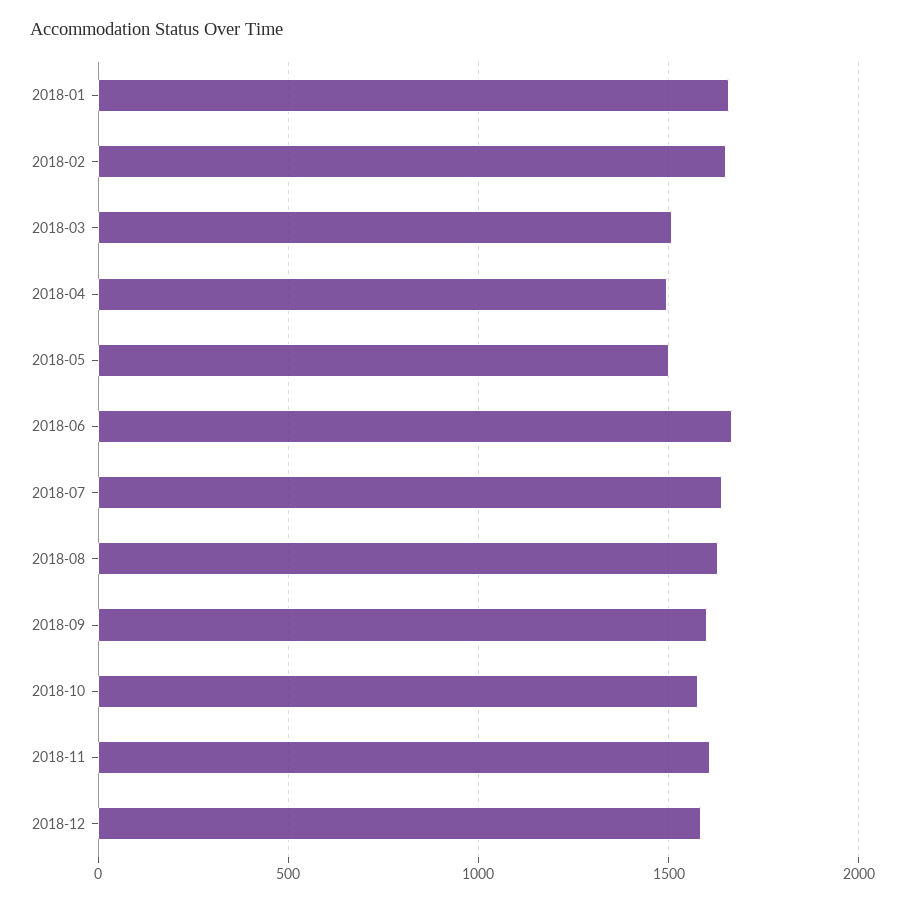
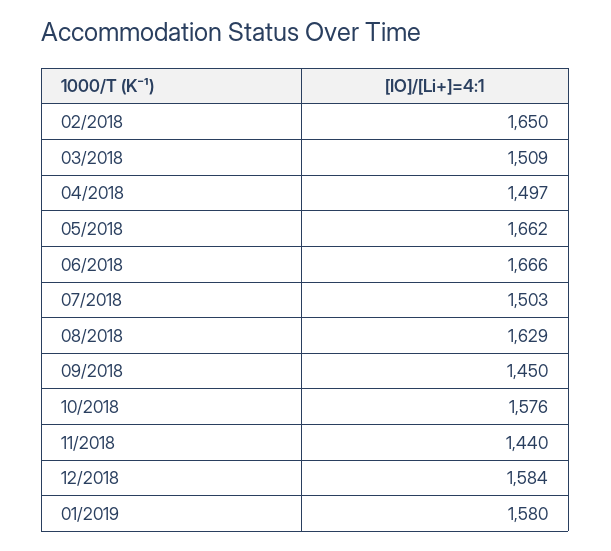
2018-01: 1650 -> none
2018-05: 1500 -> 1662
2018-07: 1650 -> 1503
2018-09: 1600 -> 1450
2018-11: 1600 -> 1440
01/2019: none -> 1580

